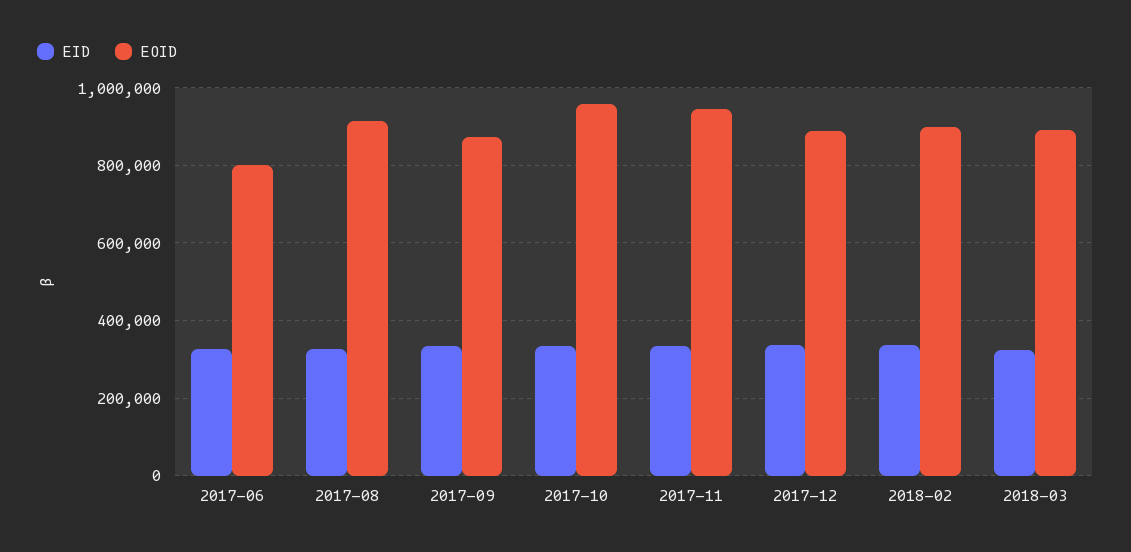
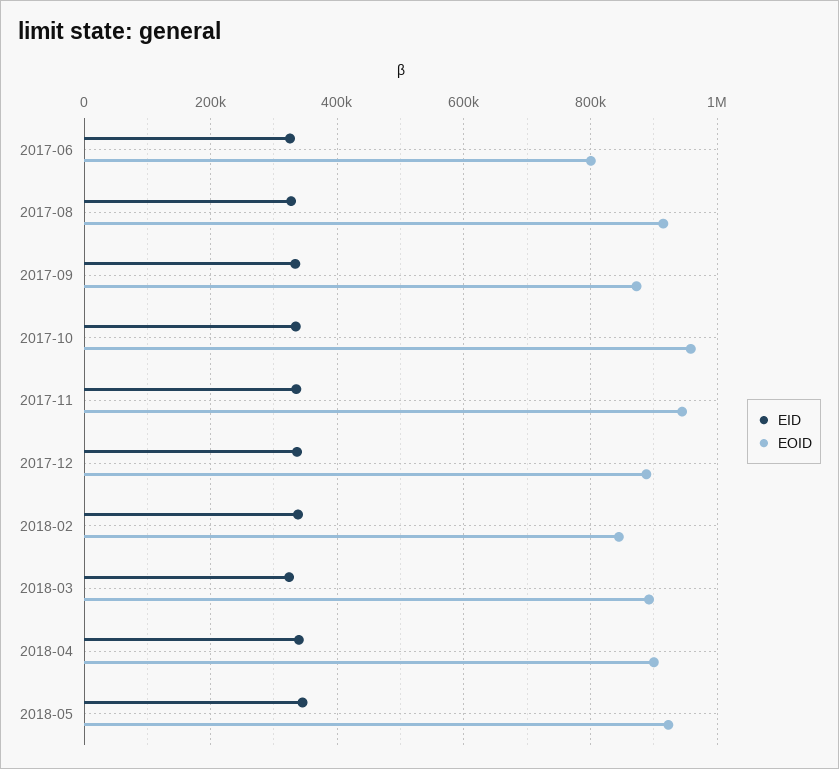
EOID, 2018-02: 900000 -> 840000
EID, 2018-04: none -> 340000
EOID, 2018-04: none -> 900000
EID, 2018-05: none -> 340000
EOID, 2018-05: none -> 920000

